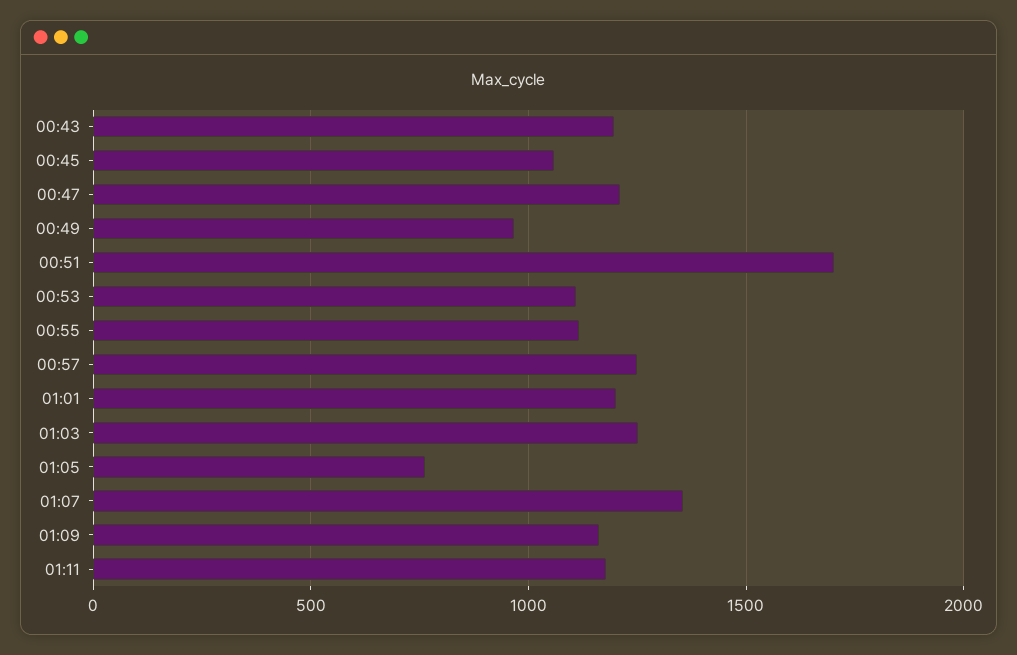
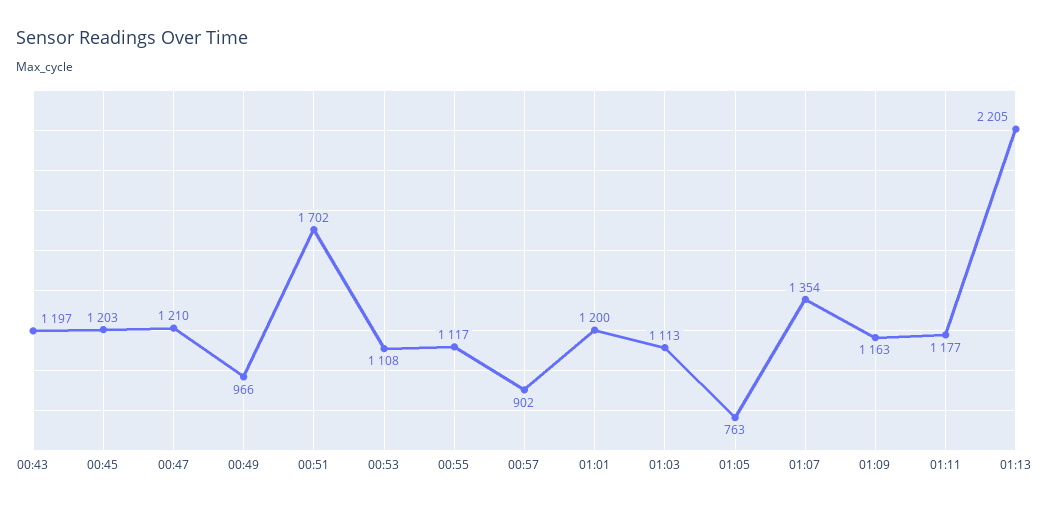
00:45: 1050 -> 1203
00:57: 1250 -> 902
01:03: 1250 -> 1113
01:13: none -> 2205

